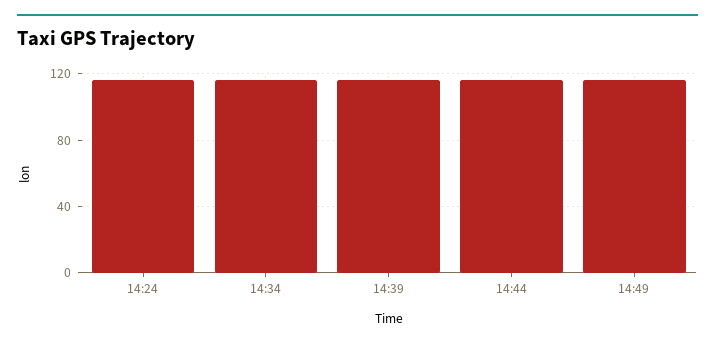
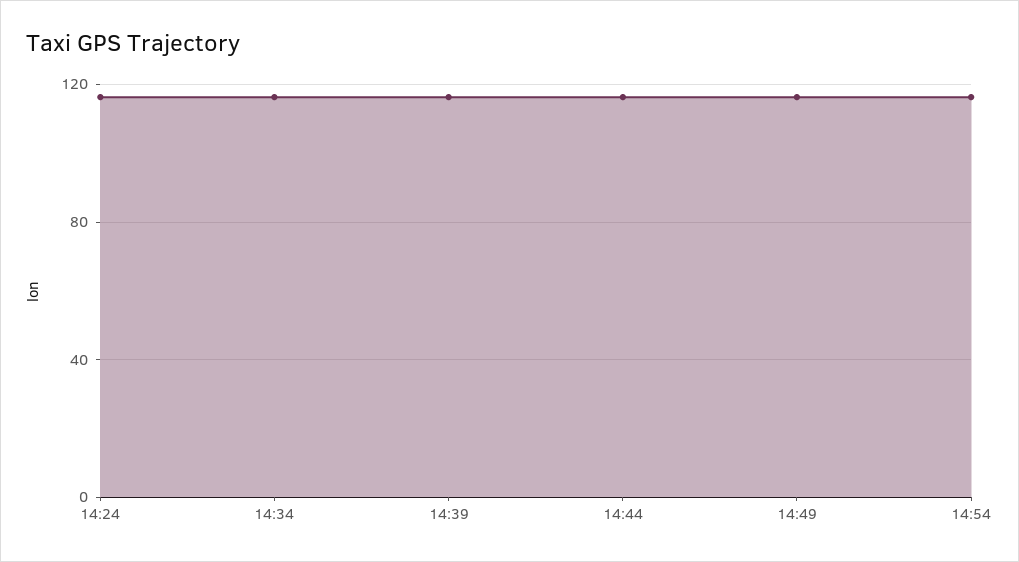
14:54: none -> 115

